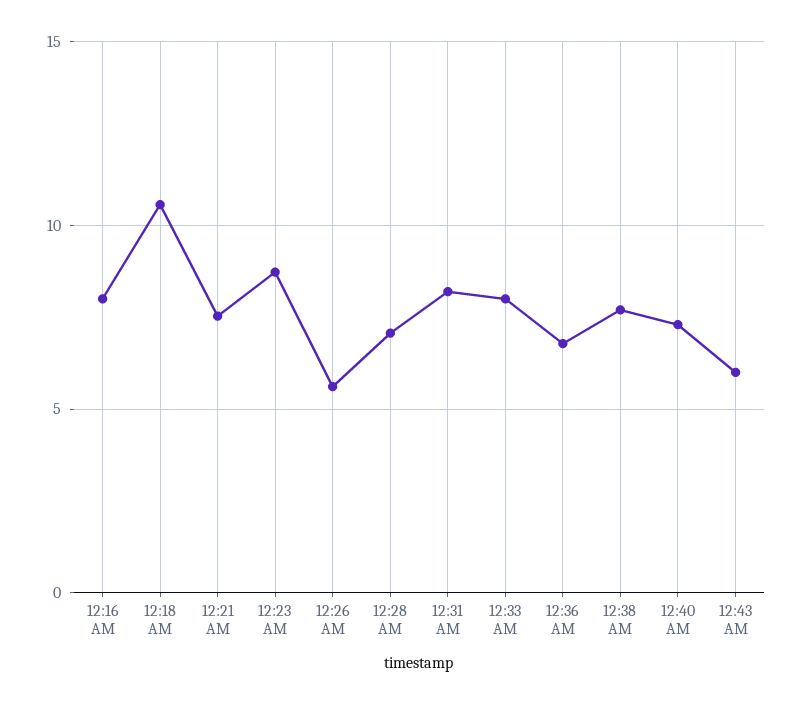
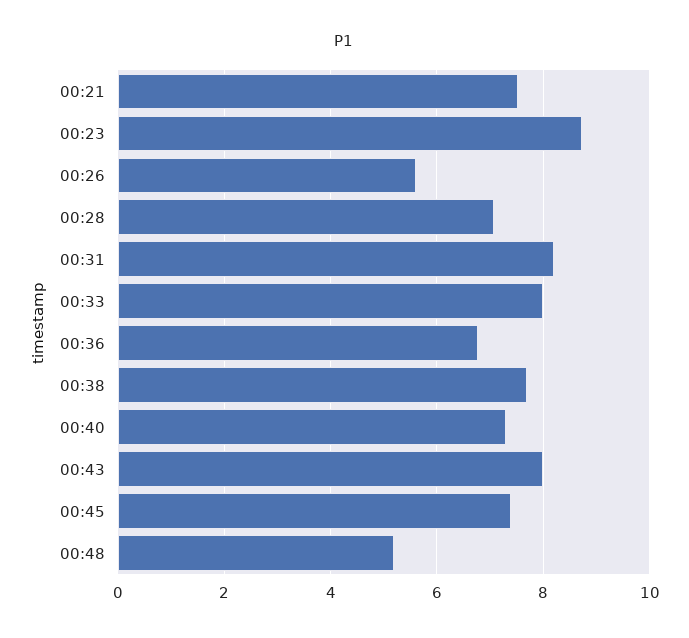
12:16 AM: 8 -> none
12:18 AM: 10.5 -> none
12:43 AM: 6 -> 8
00:45: none -> 7.4
00:48: none -> 5.2

